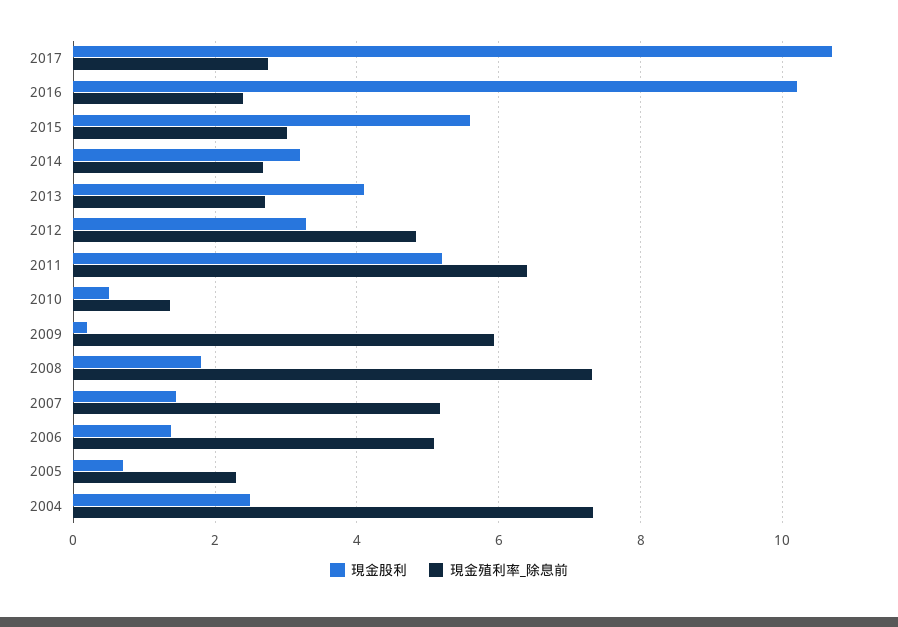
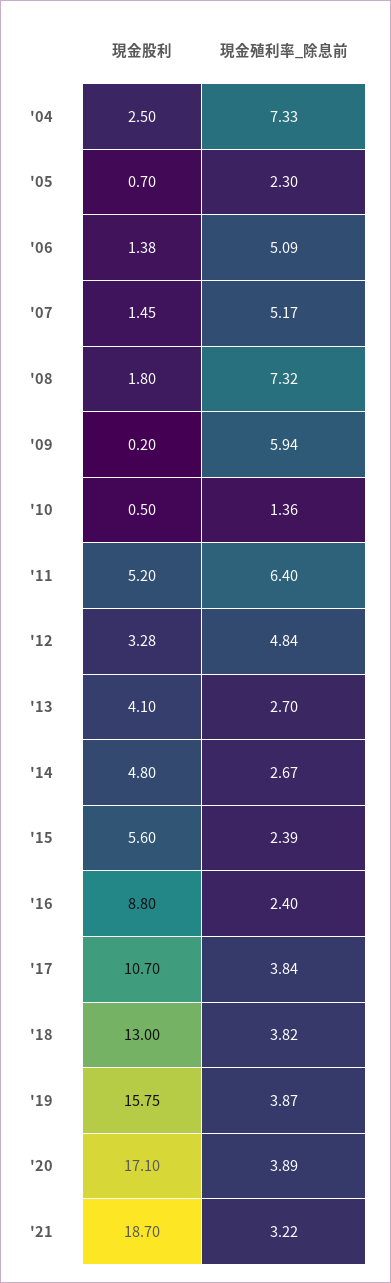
現金殖利率_除息前, 2017: 2.8 -> 3.84
現金股利, 2016: 10.2 -> 8.8
現金殖利率_除息前, 2015: 3 -> 2.39
現金股利, 2014: 3.2 -> 4.8
現金股利, '18: none -> 13
現金殖利率_除息前, '18: none -> 3.82
現金股利, '19: none -> 15.75
現金殖利率_除息前, '19: none -> 3.87
現金股利, '20: none -> 17.1
現金殖利率_除息前, '20: none -> 3.89
現金股利, '21: none -> 18.7
現金殖利率_除息前, '21: none -> 3.22

